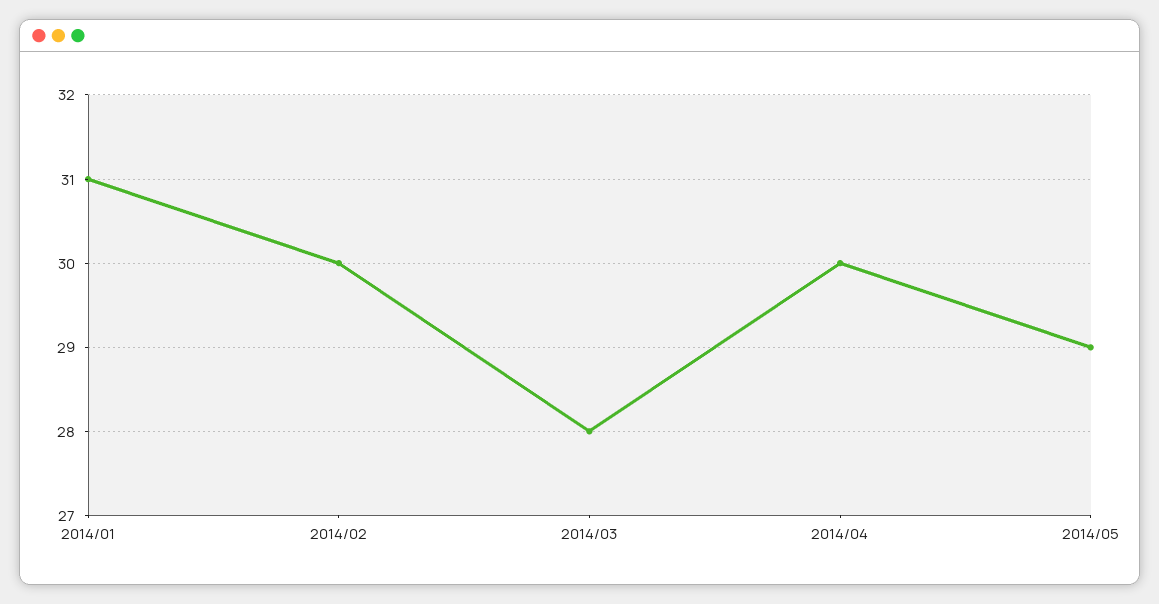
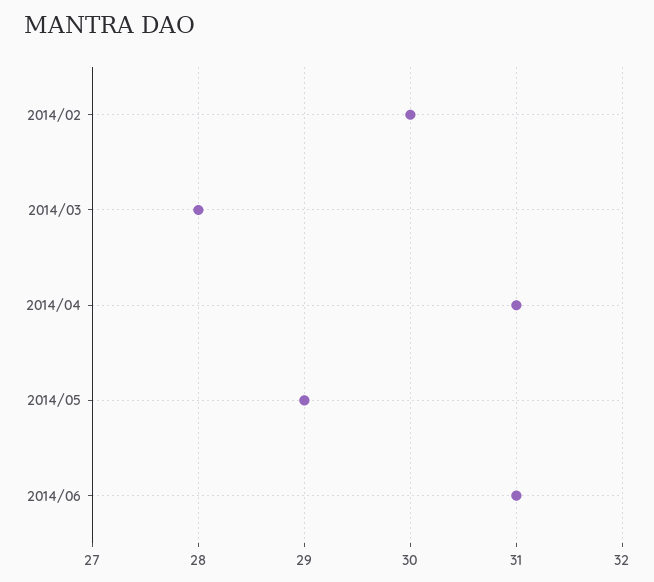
2014/01: 31 -> none
2014/04: 30 -> 31
2014/06: none -> 31

